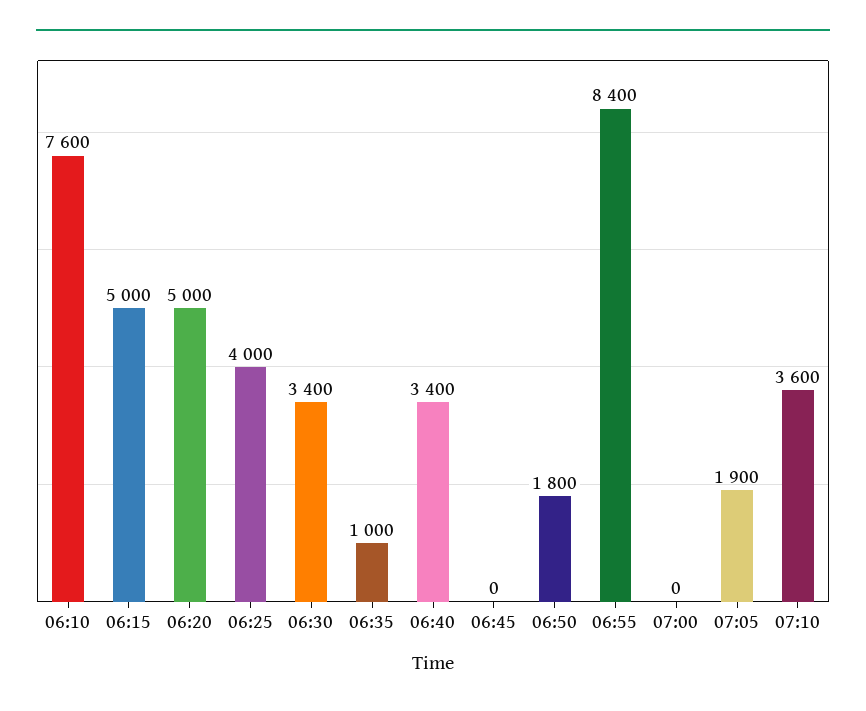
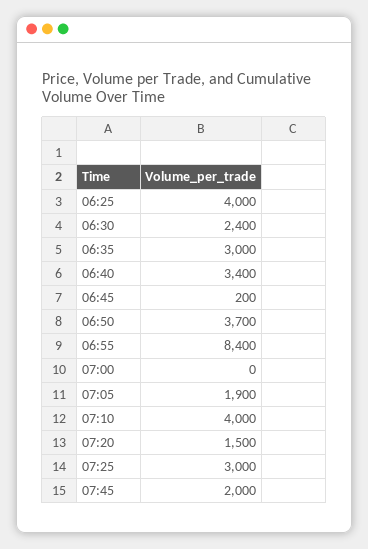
06:10: 7600 -> none
06:15: 5000 -> none
06:20: 5000 -> none
06:30: 3400 -> 2400
06:35: 1000 -> 3000
06:45: 0 -> 200
06:50: 1800 -> 3700
07:10: 3600 -> 4000
07:20: none -> 1500
07:25: none -> 3000
07:45: none -> 2000

